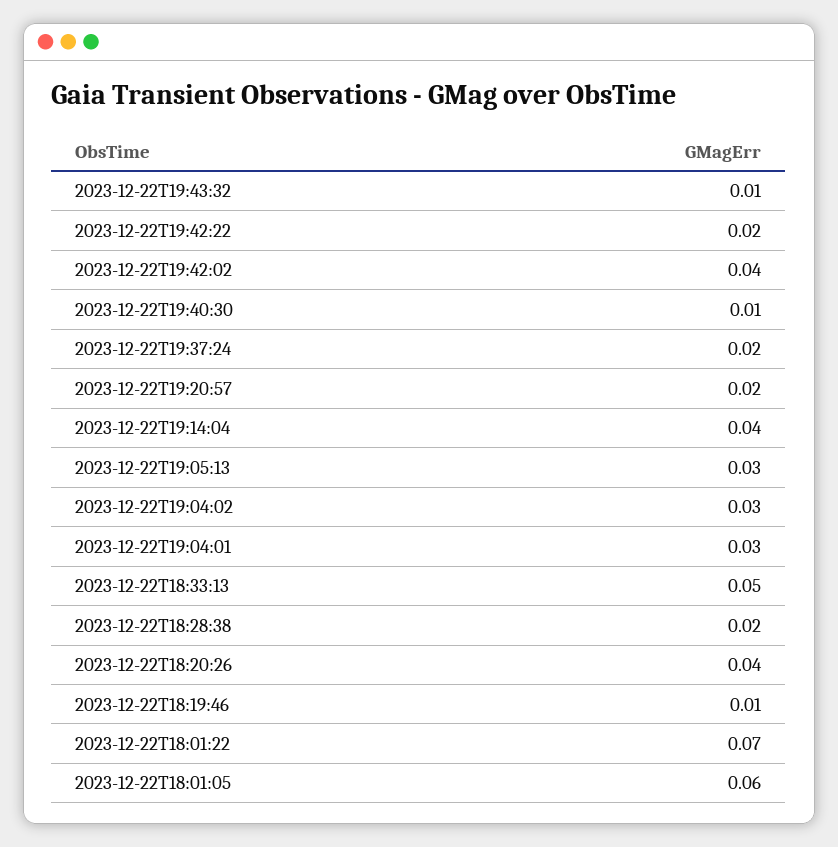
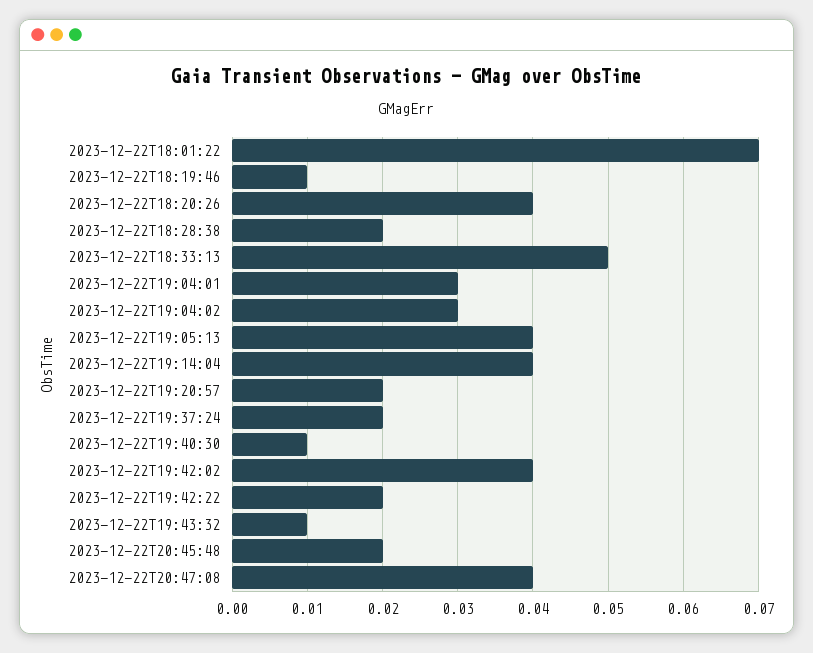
2023-12-22T19:05:13: 0.03 -> 0.04
2023-12-22T18:01:05: 0.06 -> none
2023-12-22T20:45:48: none -> 0.02
2023-12-22T20:47:08: none -> 0.04

